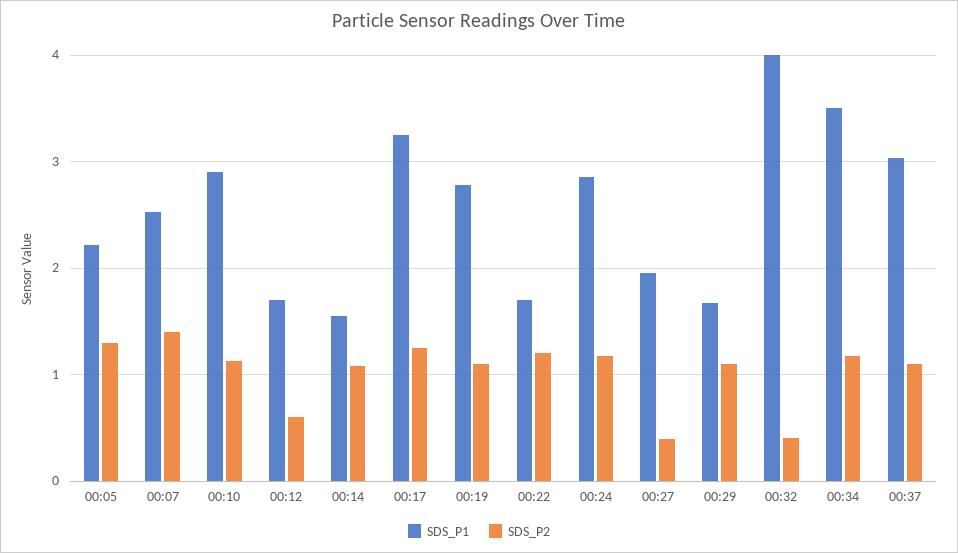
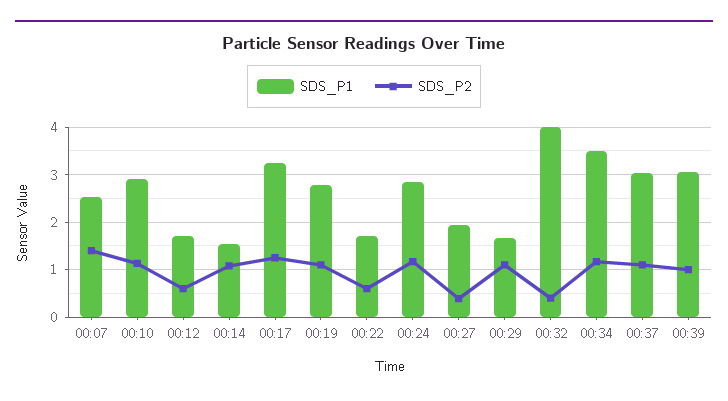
SDS_P1, 00:05: 2.2 -> none
SDS_P2, 00:05: 1.3 -> none
SDS_P2, 00:22: 1.2 -> 0.6
SDS_P1, 00:39: none -> 3
SDS_P2, 00:39: none -> 1

